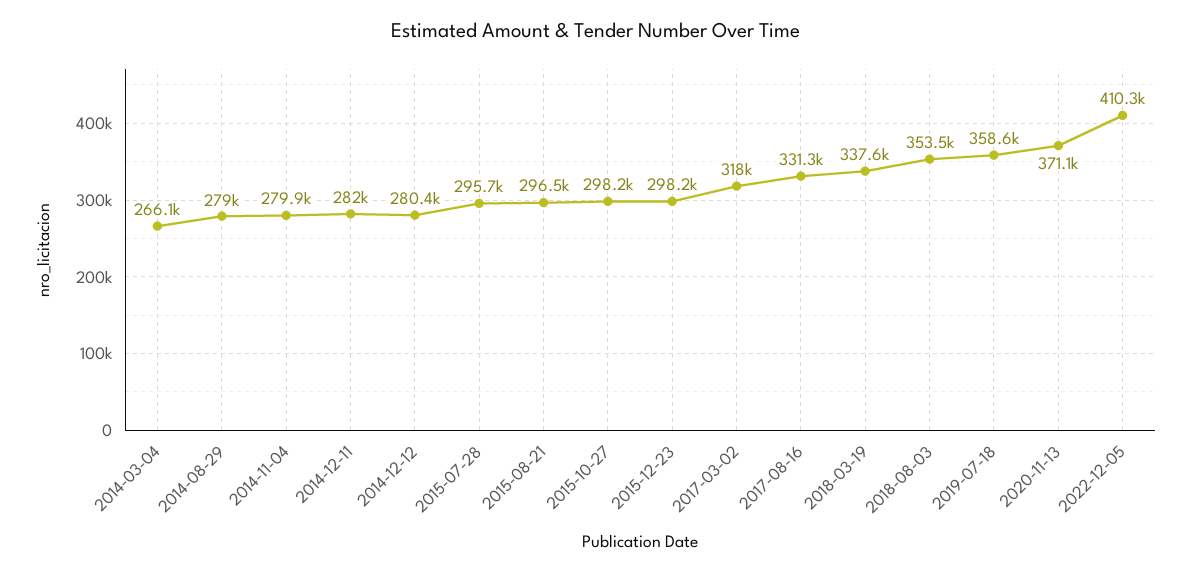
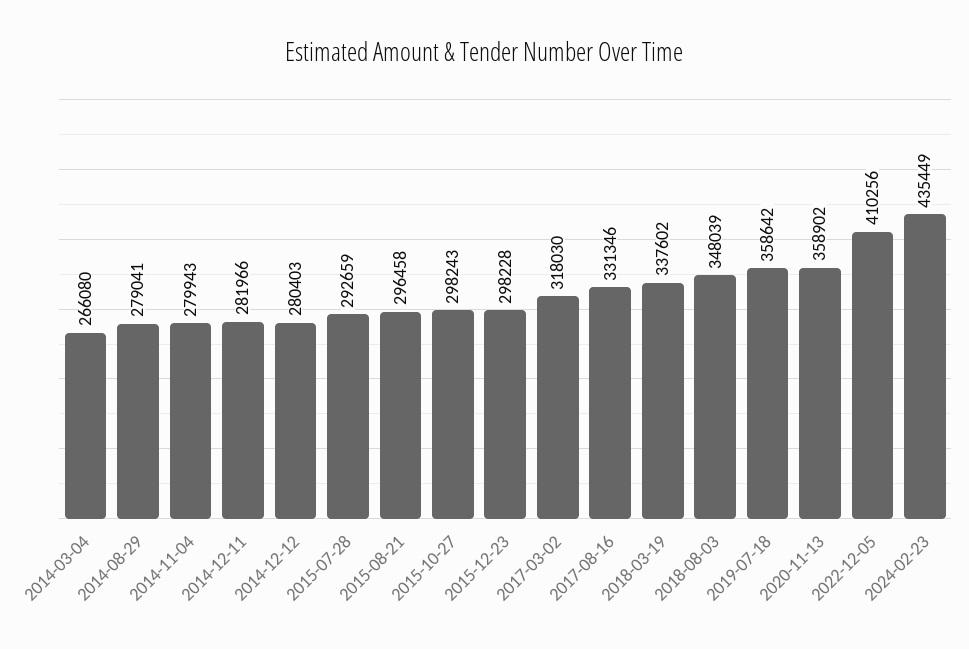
2015-07-28: 295700 -> 292659
2018-08-03: 353500 -> 348039
2020-11-13: 371100 -> 358902
2024-02-23: none -> 435449

